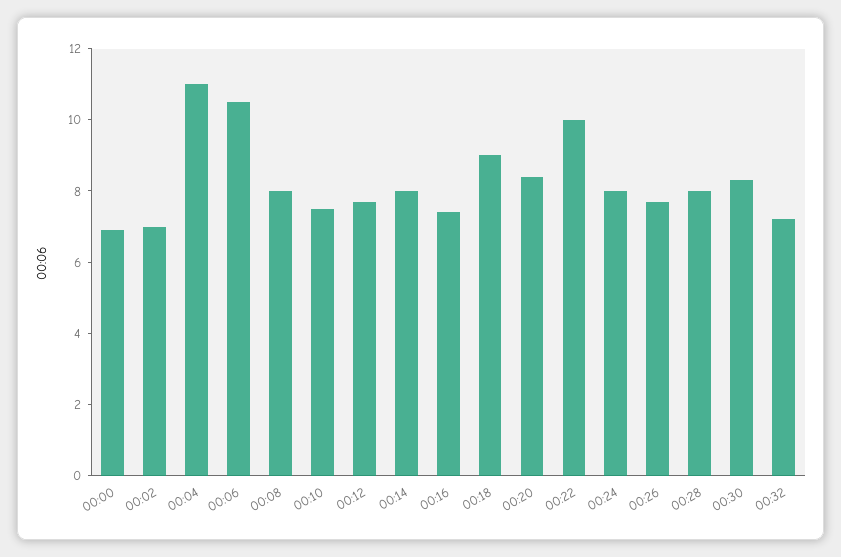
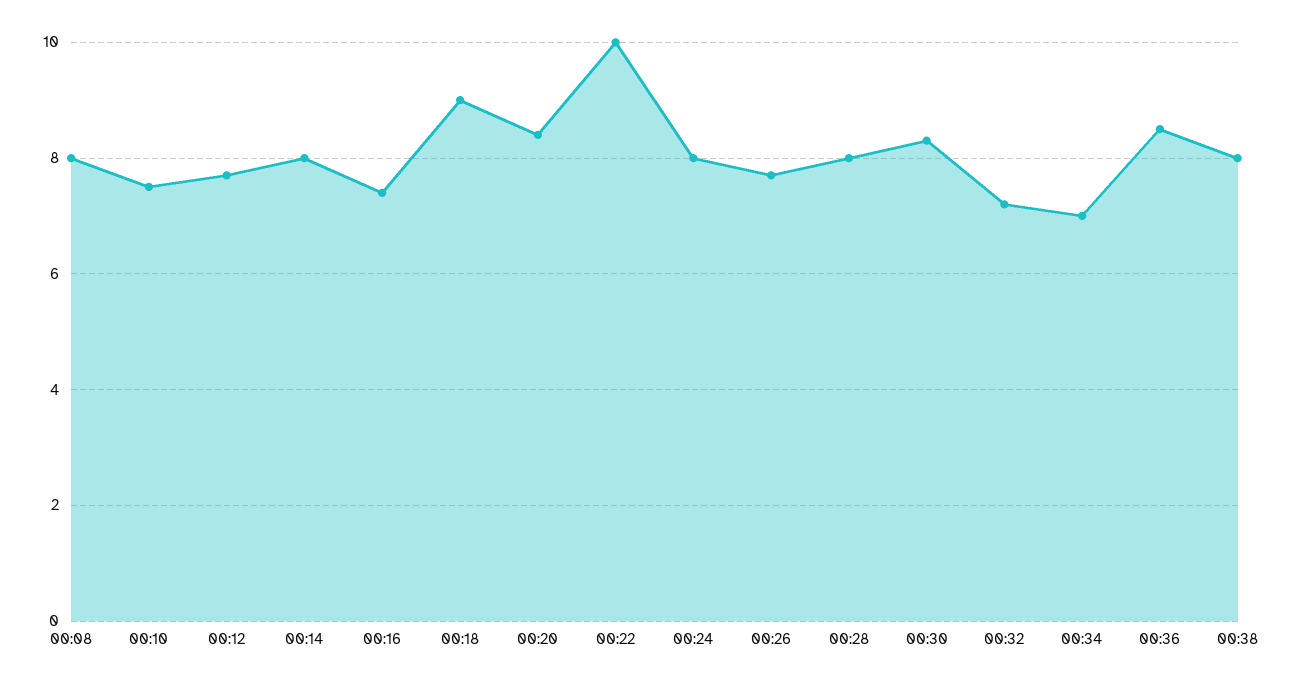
00:00: 7 -> none
00:02: 7 -> none
00:04: 11 -> none
00:06: 10.5 -> none
00:34: none -> 7
00:36: none -> 8.5
00:38: none -> 8

